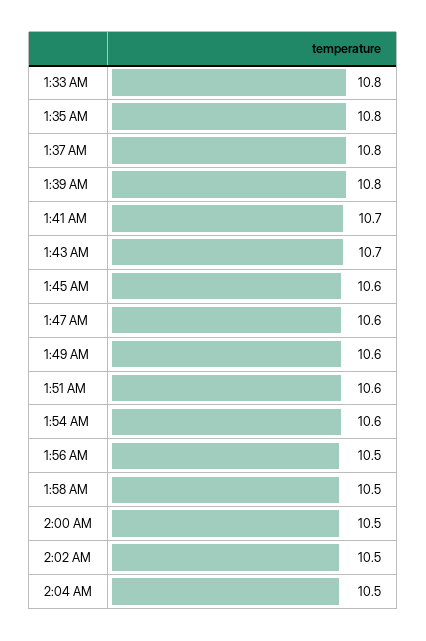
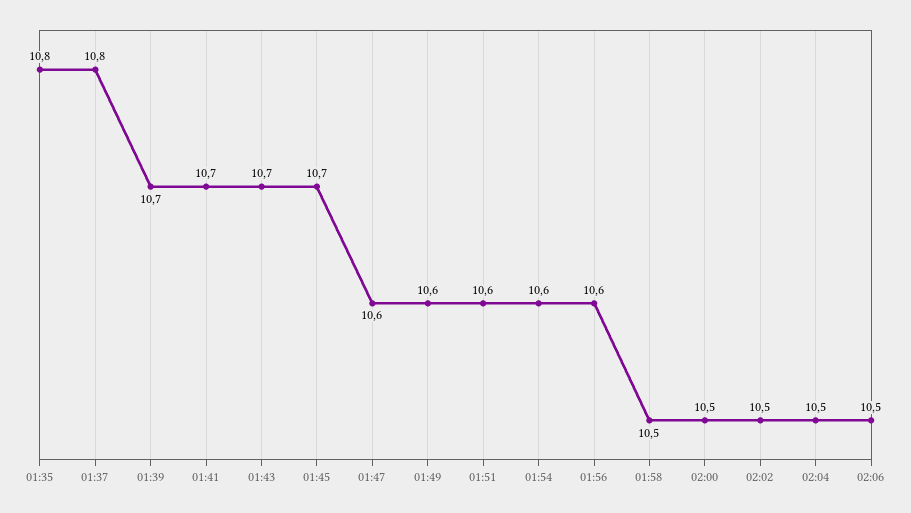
1:33 AM: 10.8 -> none
1:39 AM: 10.8 -> 10.7
1:45 AM: 10.6 -> 10.7
1:56 AM: 10.5 -> 10.6
02:06: none -> 10.5

